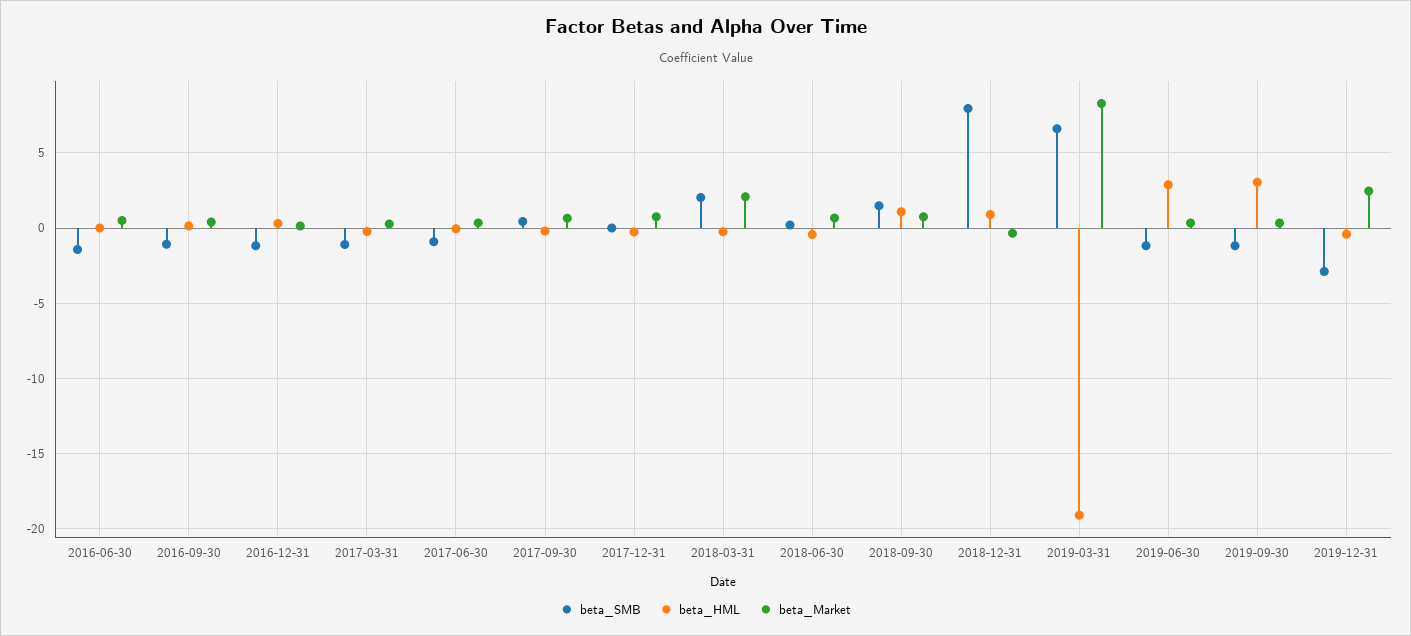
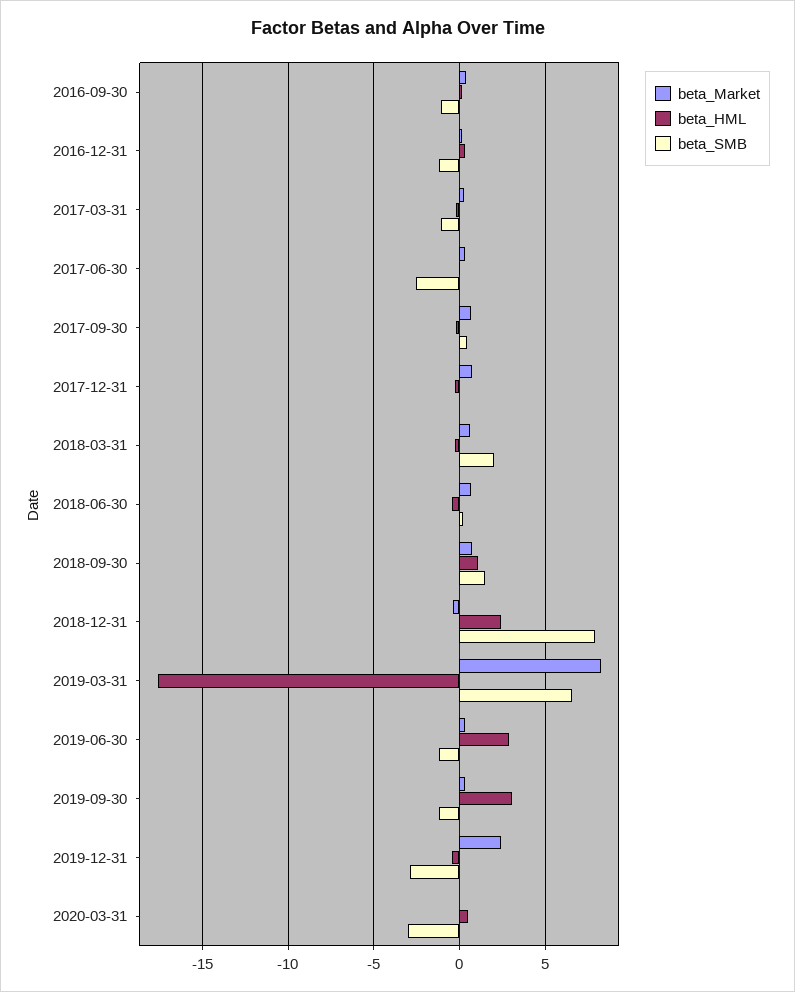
beta_SMB, 2016-06-30: -1.5 -> none
beta_HML, 2016-06-30: 0 -> none
beta_Market, 2016-06-30: 0.5 -> none
beta_SMB, 2017-06-30: -1 -> -2.5
beta_Market, 2018-03-31: 2 -> 0.5
beta_HML, 2018-12-31: 1 -> 2.5
beta_HML, 2019-03-31: -19 -> -17.5
beta_Market, 2020-03-31: none -> 0
beta_HML, 2020-03-31: none -> 0.5
beta_SMB, 2020-03-31: none -> -3

